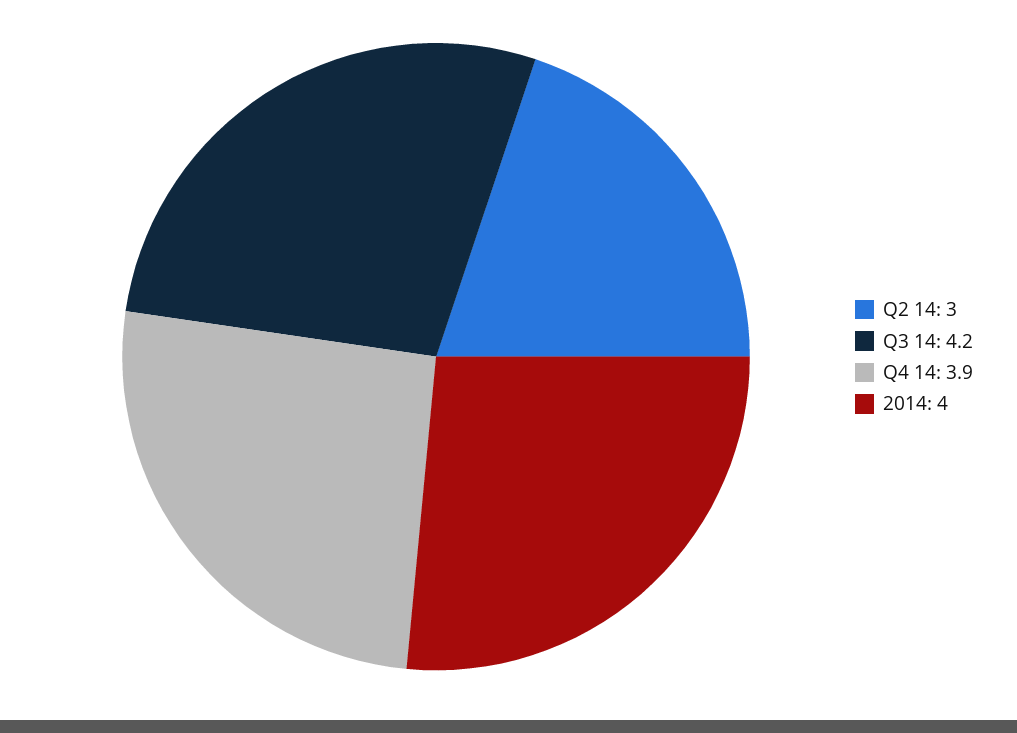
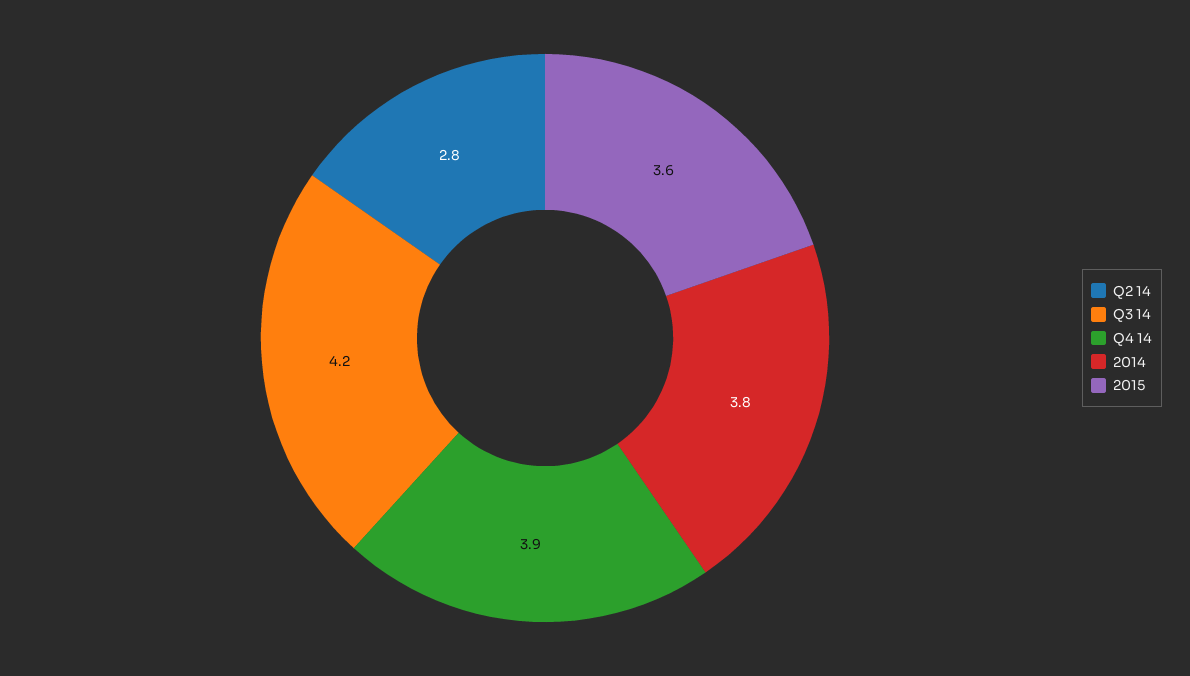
Q2 14: 3 -> 2.8
2014: 4 -> 3.8
2015: none -> 3.6

